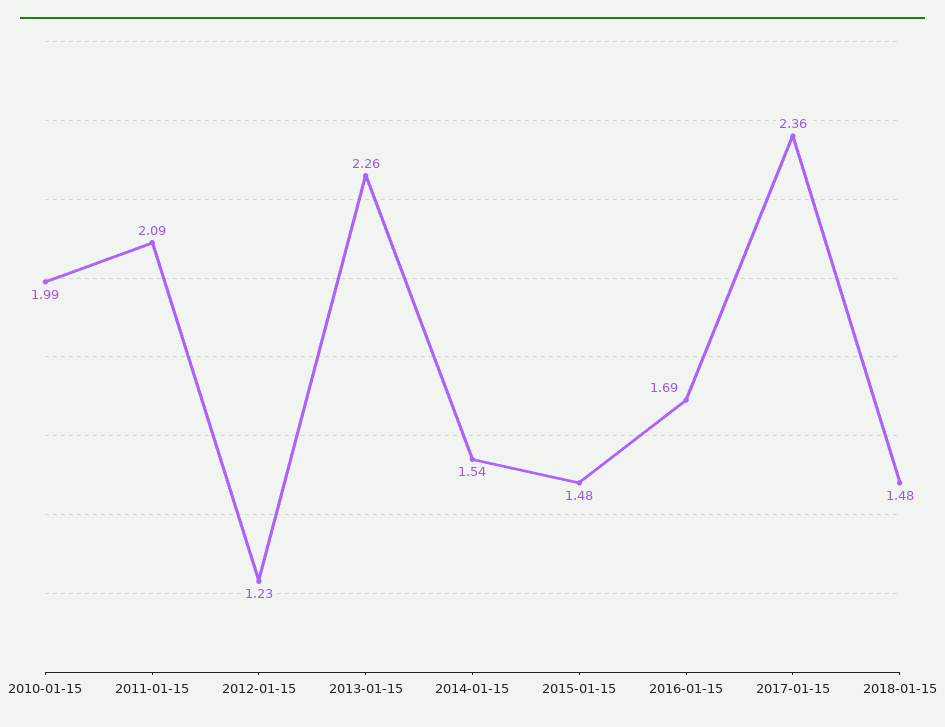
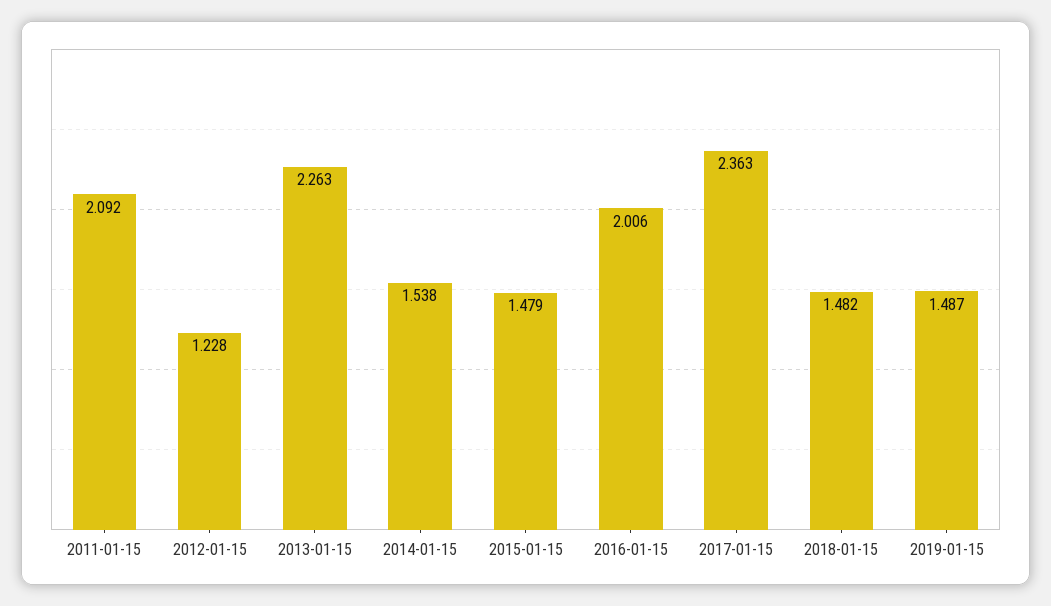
2010-01-15: 1.99 -> none
2016-01-15: 1.69 -> 2.006
2019-01-15: none -> 1.487

